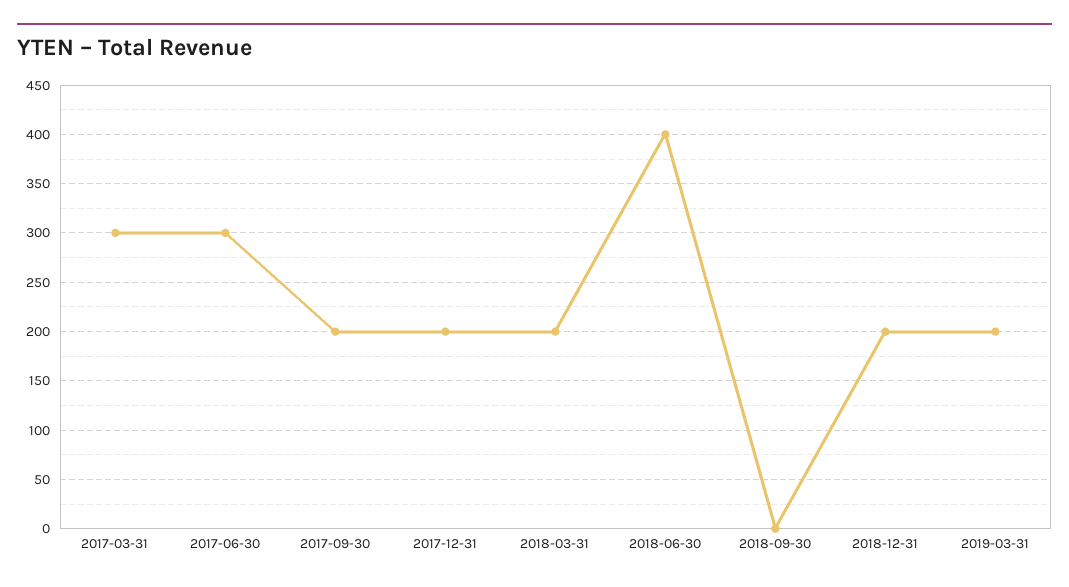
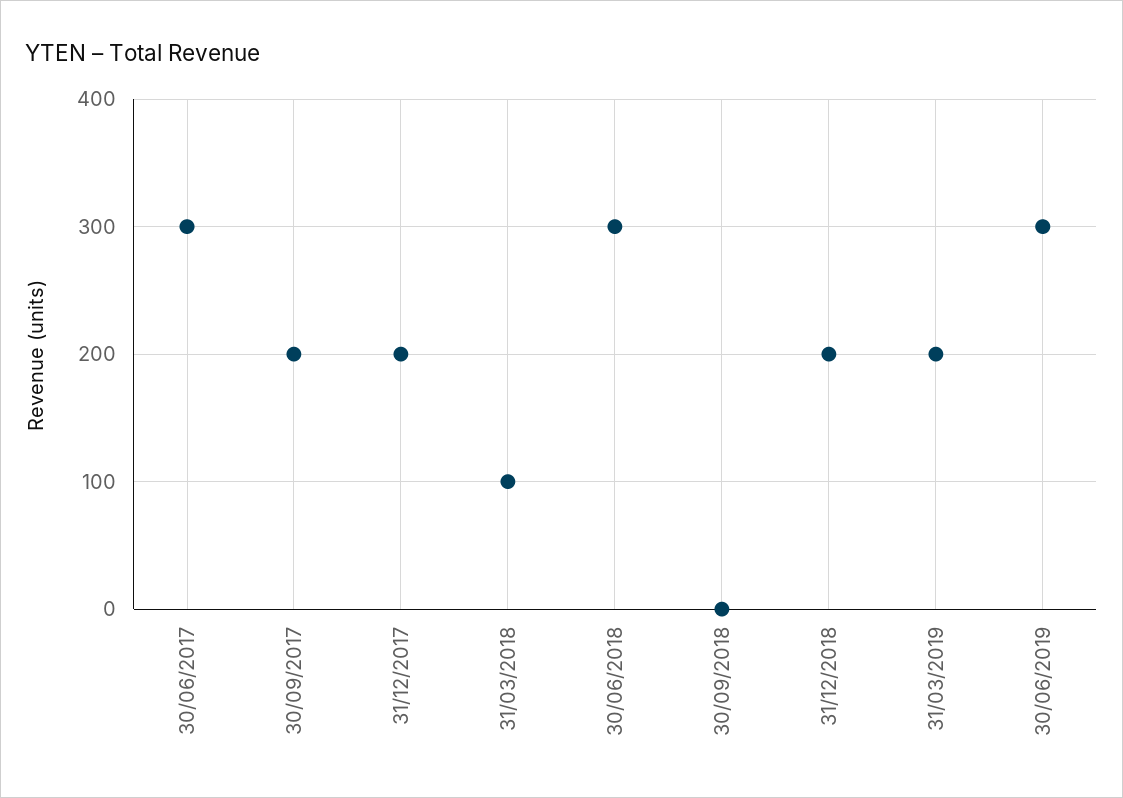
2017-03-31: 300 -> none
2018-03-31: 200 -> 100
2018-06-30: 400 -> 300
30/06/2019: none -> 300

